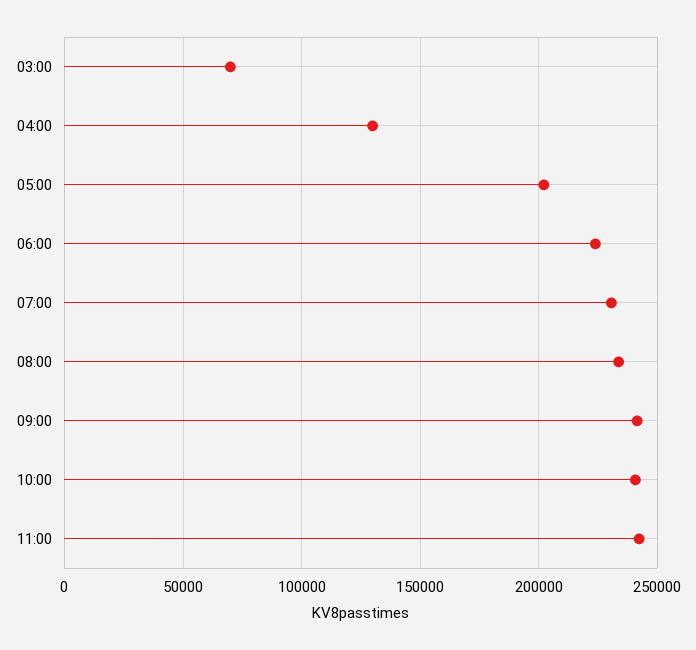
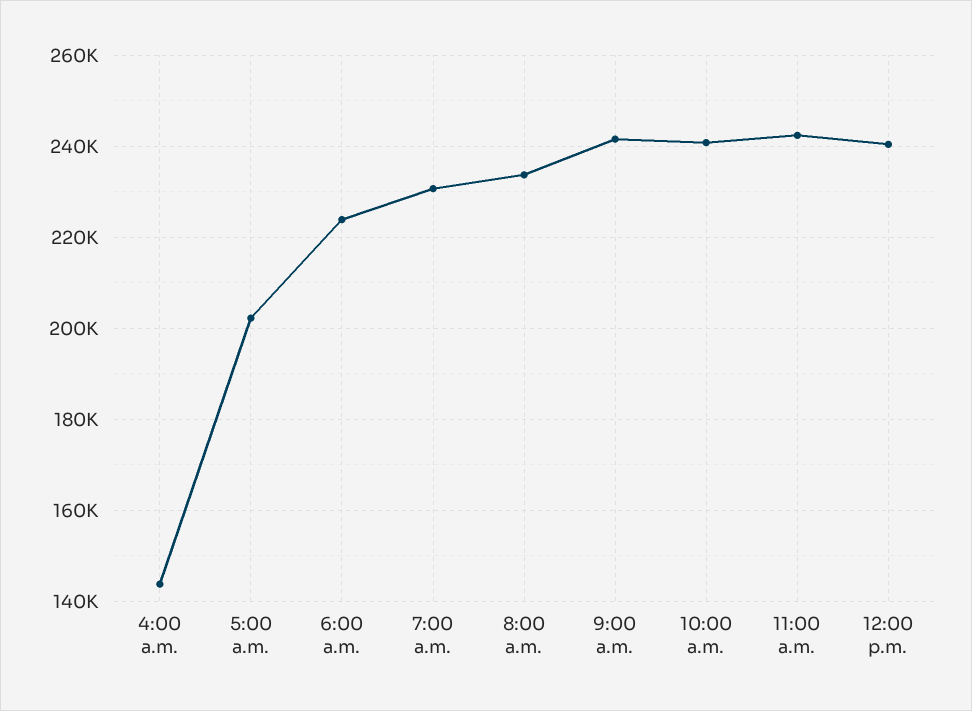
03:00: 70000 -> none
04:00: 130000 -> 144000
12:00 p.m.: none -> 240000

